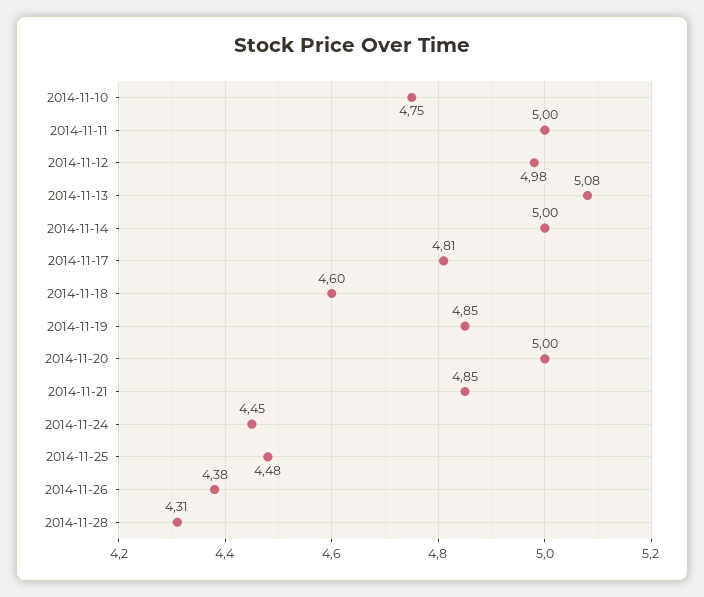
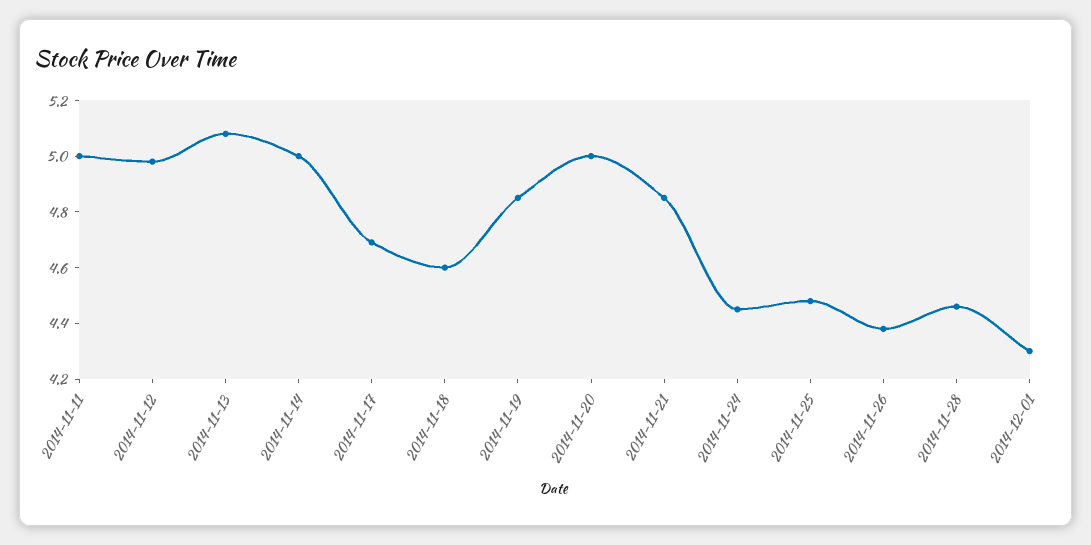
2014-11-10: 4.75 -> none
2014-11-17: 4.81 -> 4.7
2014-11-28: 4.31 -> 4.45
2014-12-01: none -> 4.3

